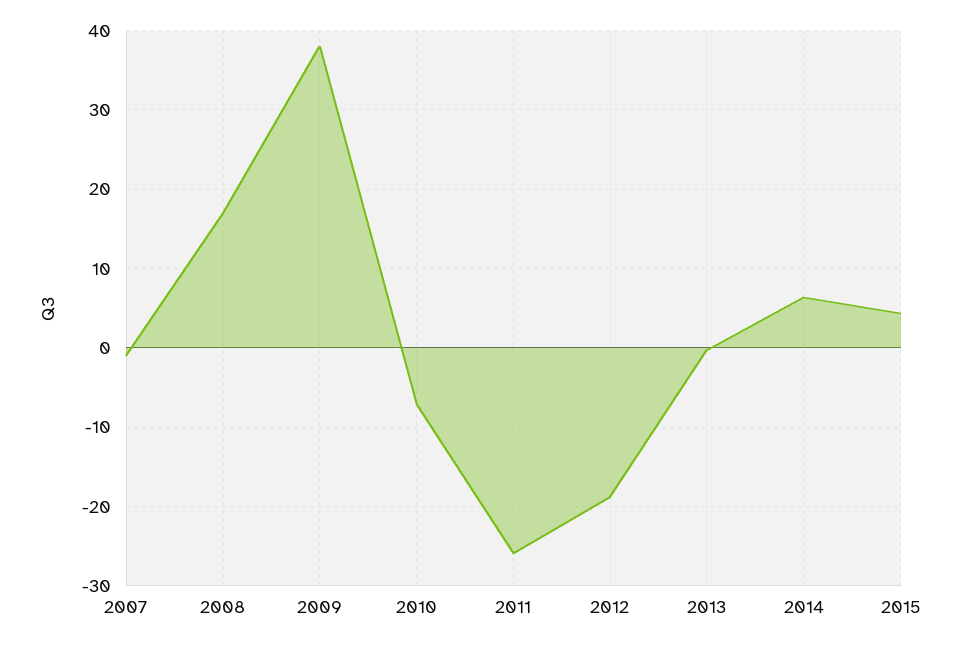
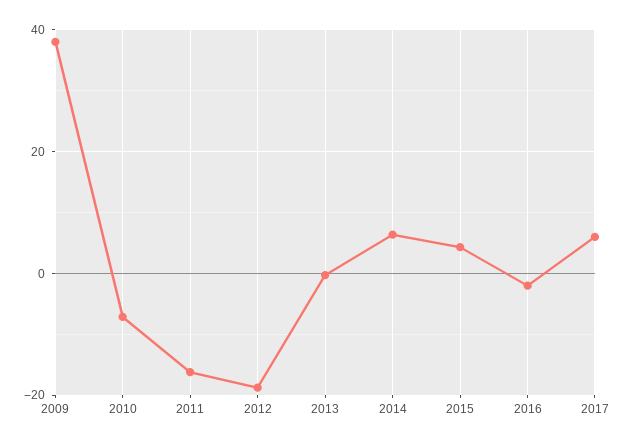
2007: -1 -> none
2008: 17 -> none
2011: -26 -> -16
2016: none -> -2
2017: none -> 6

